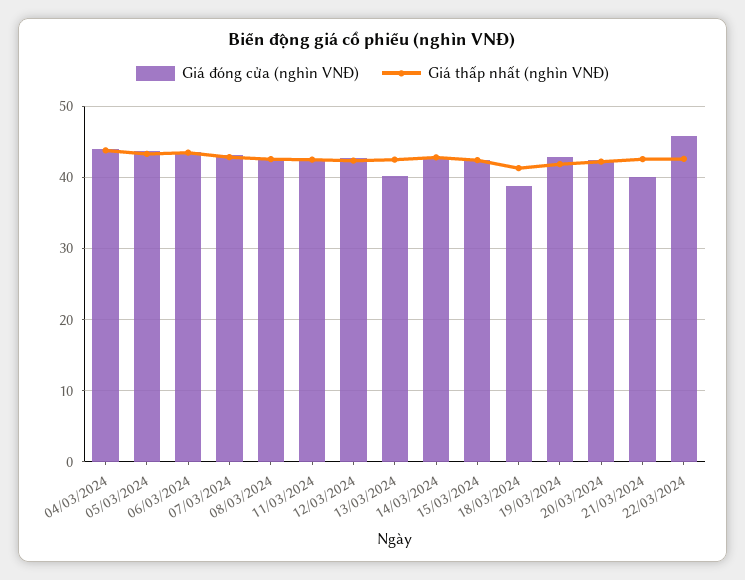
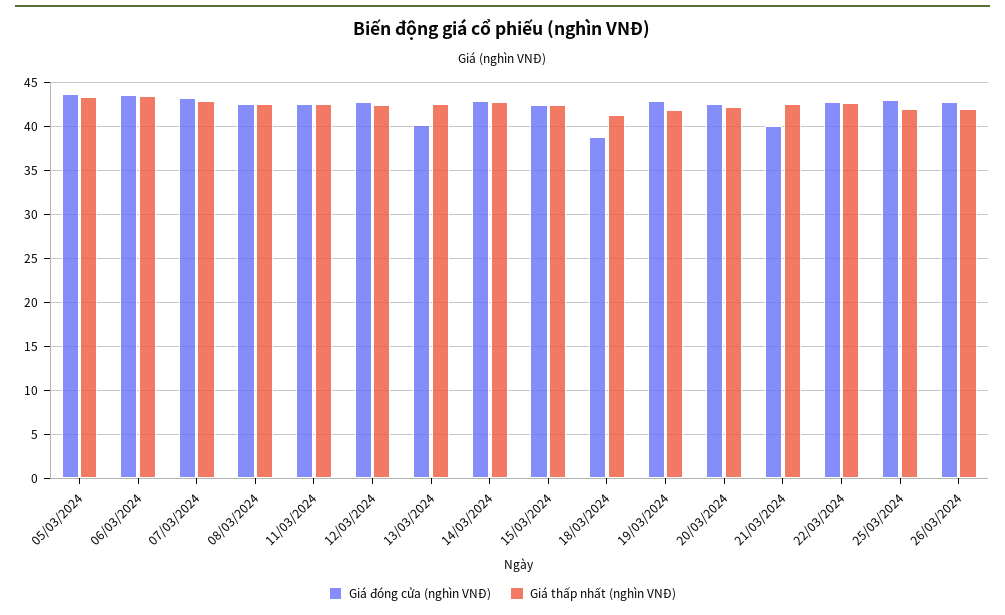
Giá đóng cửa (nghìn VNĐ), 04/03/2024: 44 -> none
Giá thấp nhất (nghìn VNĐ), 04/03/2024: 44 -> none
Giá đóng cửa (nghìn VNĐ), 22/03/2024: 46 -> 43
Giá đóng cửa (nghìn VNĐ), 25/03/2024: none -> 43
Giá thấp nhất (nghìn VNĐ), 25/03/2024: none -> 42
Giá đóng cửa (nghìn VNĐ), 26/03/2024: none -> 43
Giá thấp nhất (nghìn VNĐ), 26/03/2024: none -> 42

